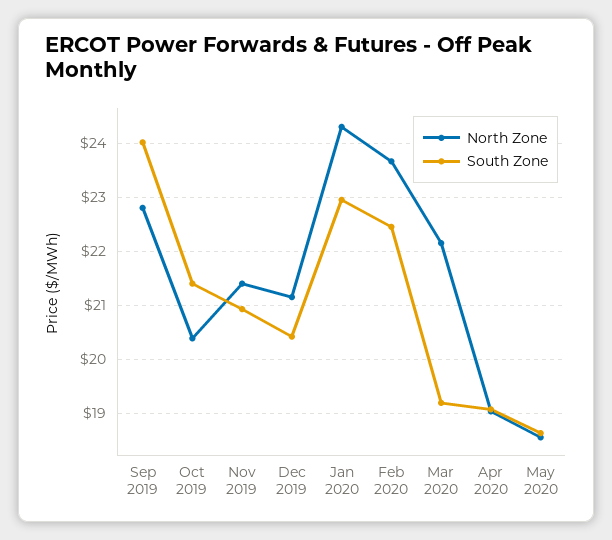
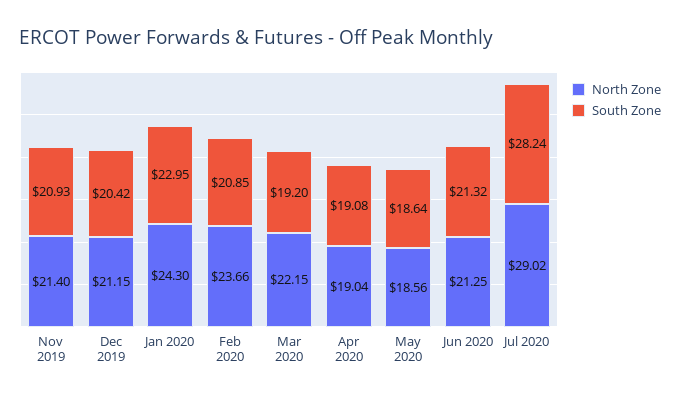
North Zone, Sep 2019: 22.8 -> none
South Zone, Sep 2019: 24 -> none
North Zone, Oct 2019: 20.4 -> none
South Zone, Oct 2019: 21.4 -> none
South Zone, Feb 2020: 22.4 -> 20.85
North Zone, Jun 2020: none -> 21.25
South Zone, Jun 2020: none -> 21.32
North Zone, Jul 2020: none -> 29.02
South Zone, Jul 2020: none -> 28.24

